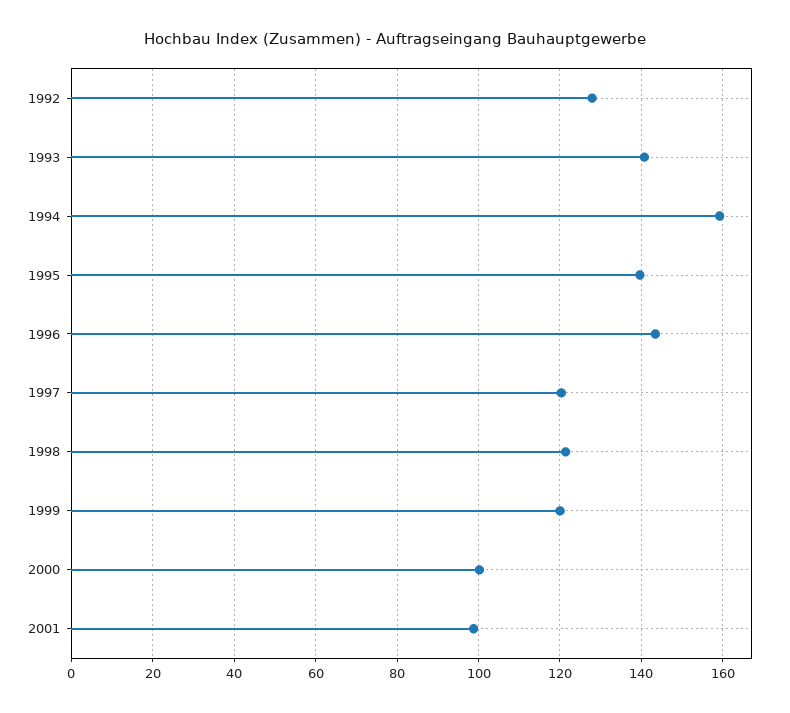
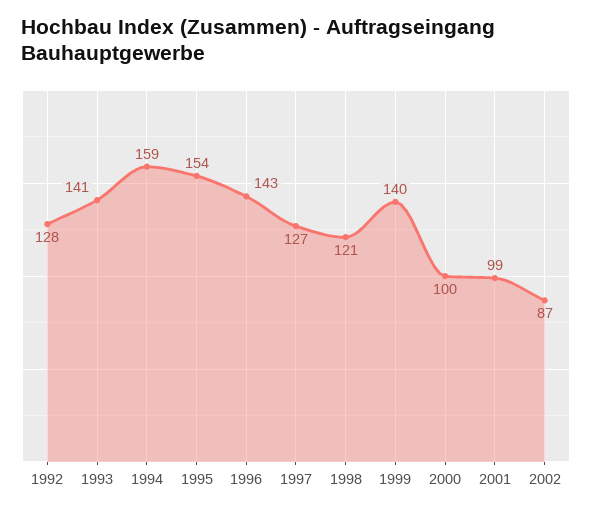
1995: 140 -> 154
1997: 120 -> 127
1999: 120 -> 140
2002: none -> 87

